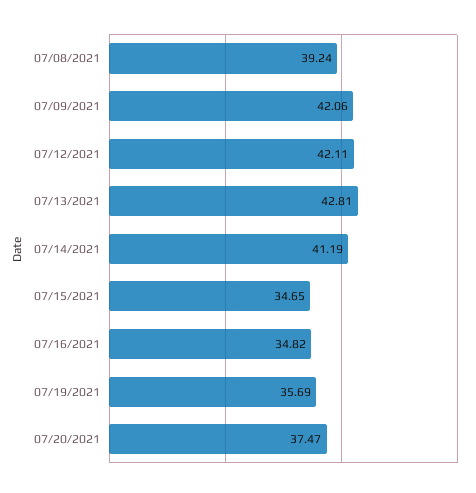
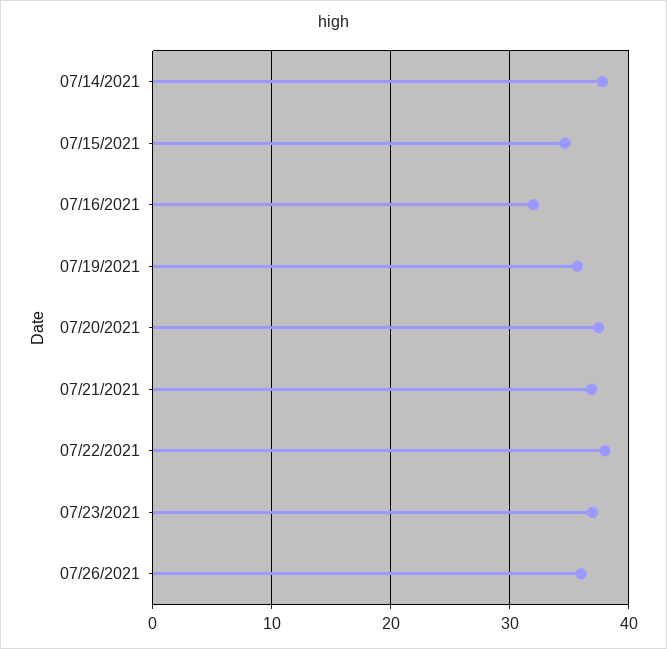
07/08/2021: 39.24 -> none
07/09/2021: 42.06 -> none
07/12/2021: 42.11 -> none
07/13/2021: 42.81 -> none
07/14/2021: 41.19 -> 38
07/16/2021: 34.82 -> 32
07/21/2021: none -> 37
07/22/2021: none -> 38
07/23/2021: none -> 37
07/26/2021: none -> 36

